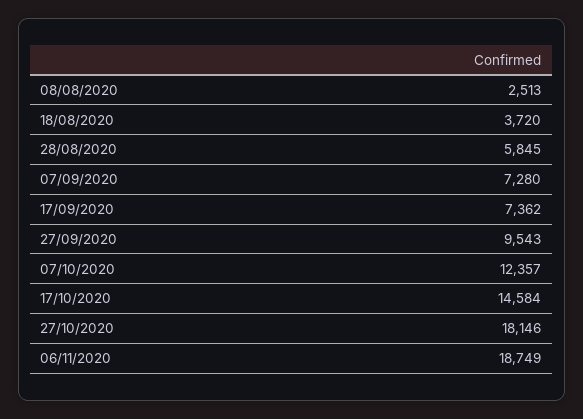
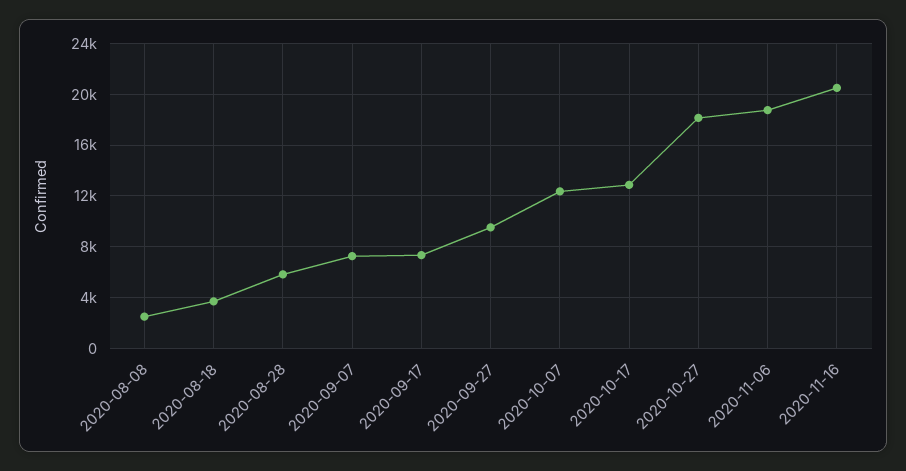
17/10/2020: 14584 -> 13000
2020-11-16: none -> 20500

